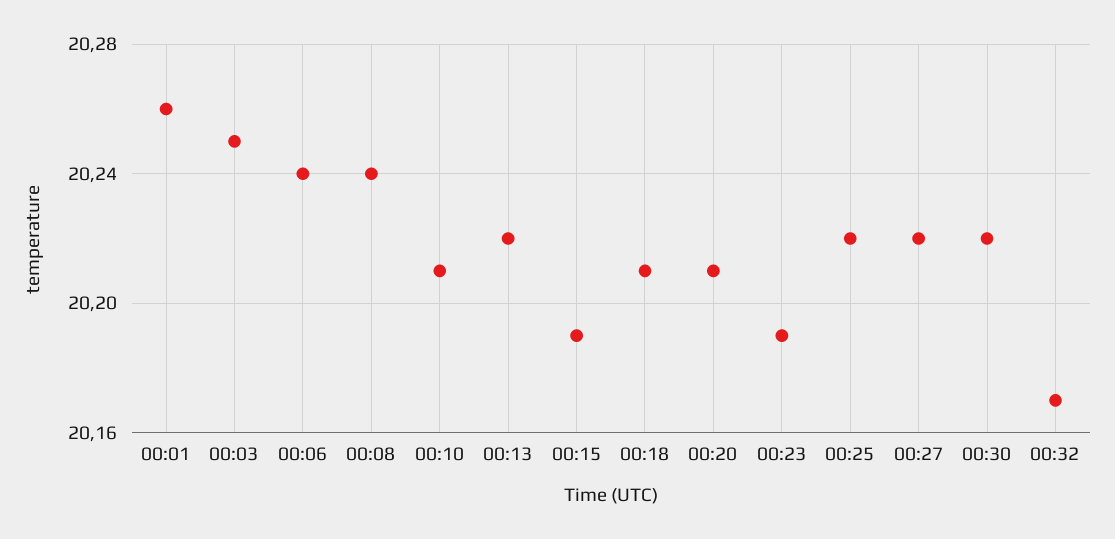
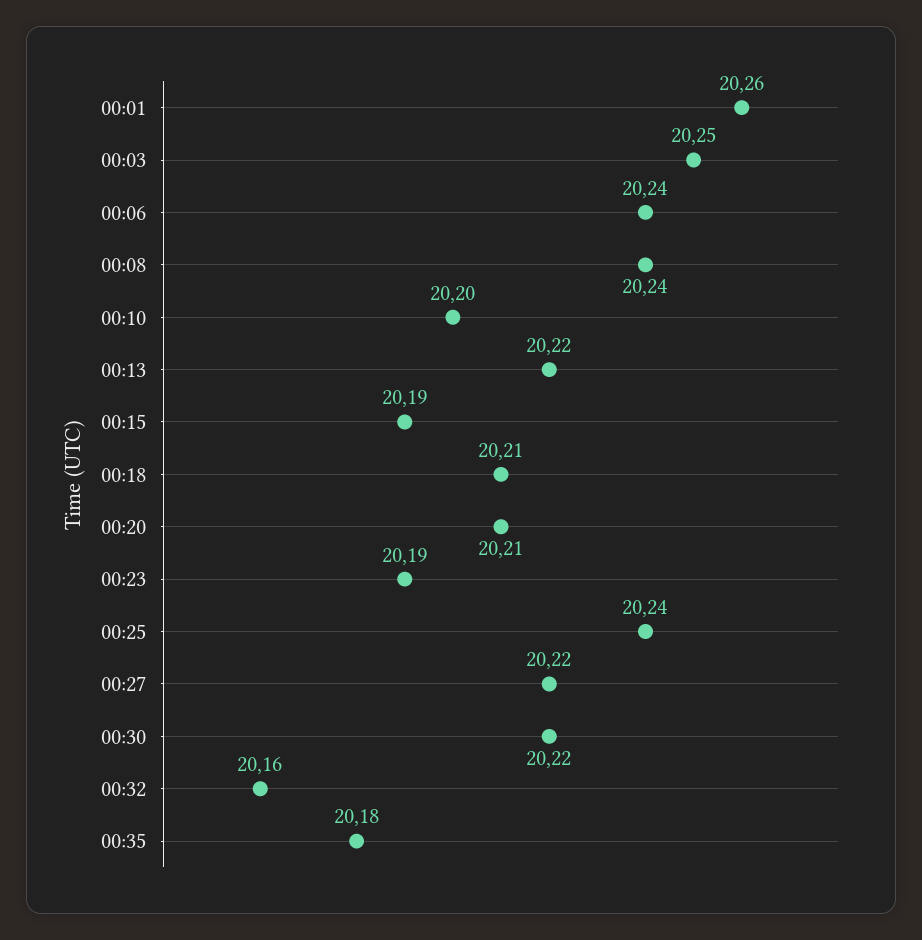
00:10: 20.21 -> 20.2
00:25: 20.22 -> 20.24
00:32: 20.17 -> 20.16
00:35: none -> 20.18

